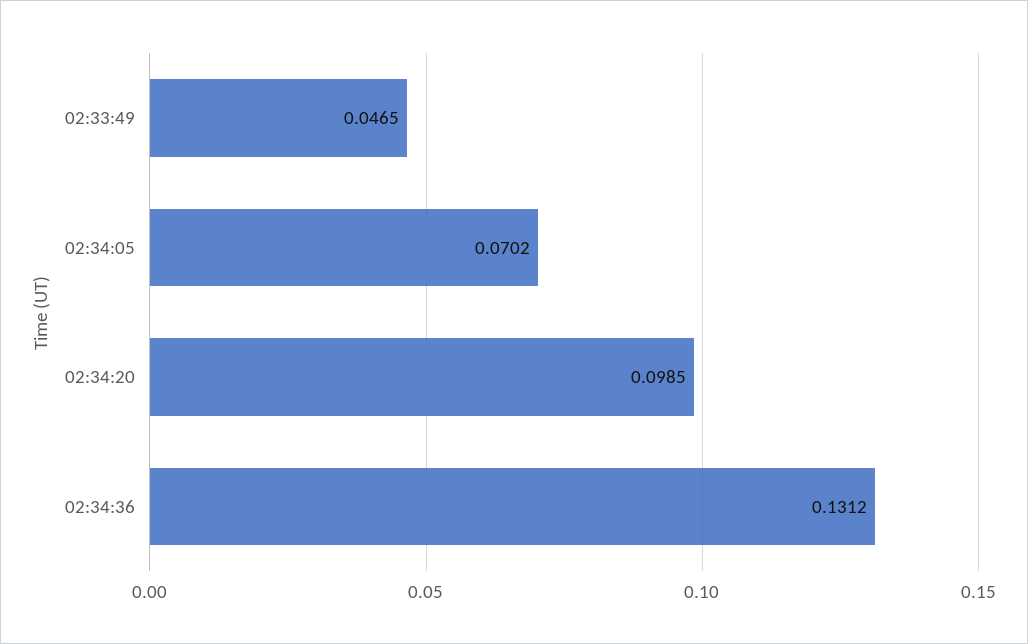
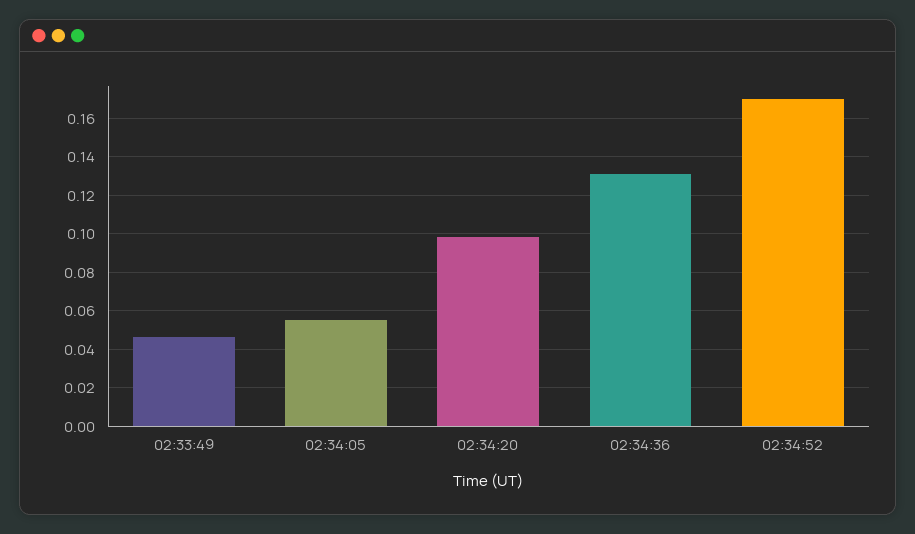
02:34:05: 0.0702 -> 0.055
02:34:52: none -> 0.17

